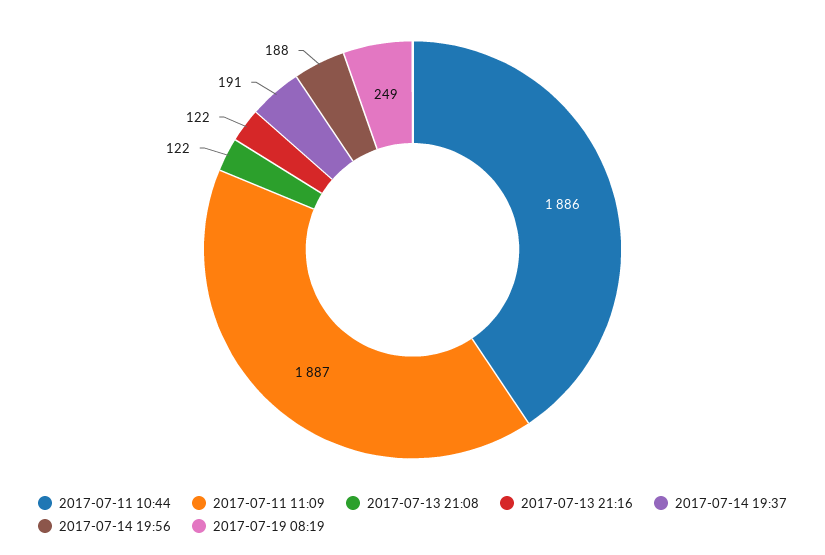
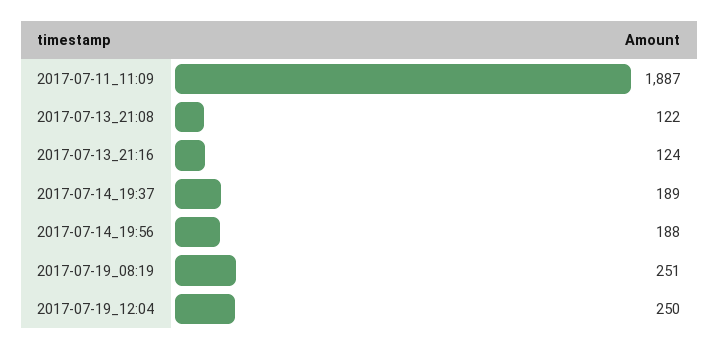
2017-07-11 10:44: 1886 -> none
2017-07-13 21:16: 122 -> 124
2017-07-14 19:37: 191 -> 189
2017-07-19 08:19: 249 -> 251
2017-07-19_12:04: none -> 250

